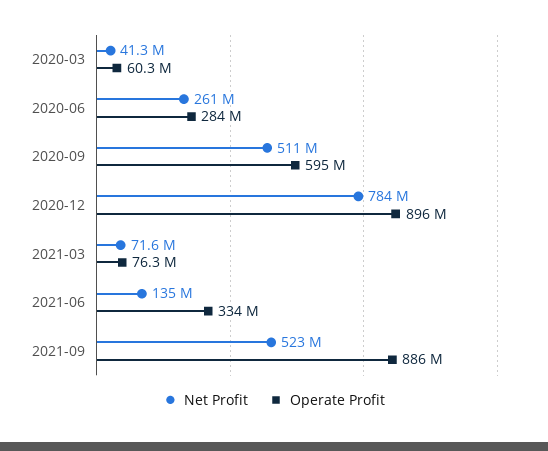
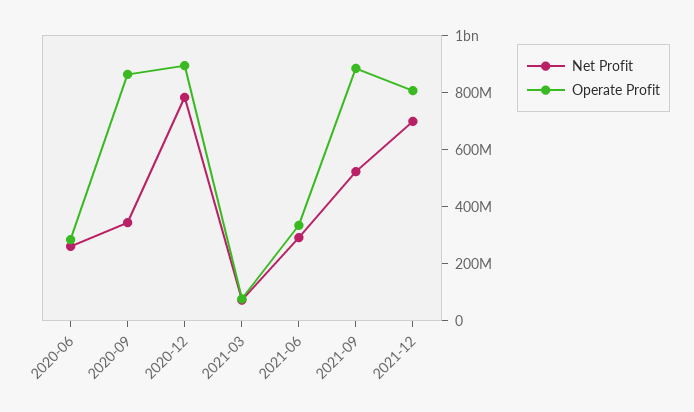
Net Profit, 2020-03: 41300000 -> none
Operate Profit, 2020-03: 60300000 -> none
Net Profit, 2020-09: 511000000 -> 350000000
Operate Profit, 2020-09: 595000000 -> 850000000
Net Profit, 2021-06: 135000000 -> 300000000
Net Profit, 2021-12: none -> 700000000
Operate Profit, 2021-12: none -> 800000000

